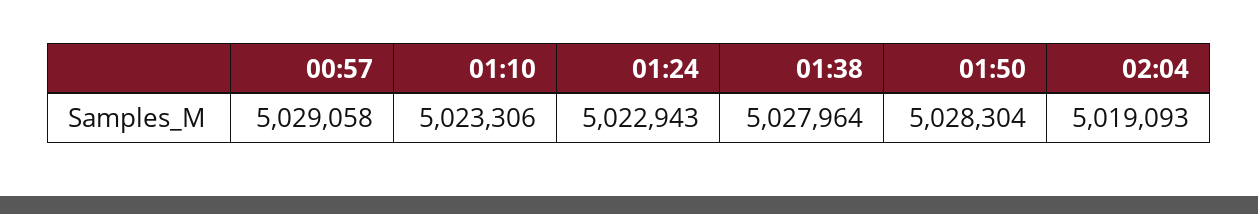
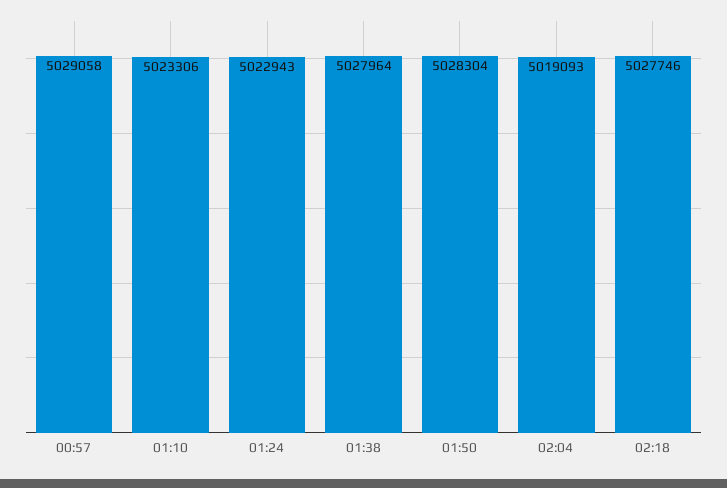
02:18: none -> 5027746

